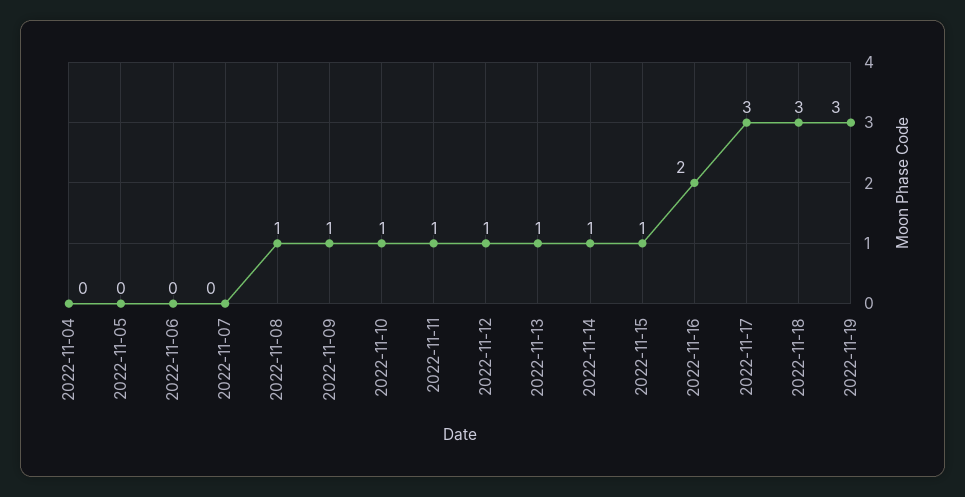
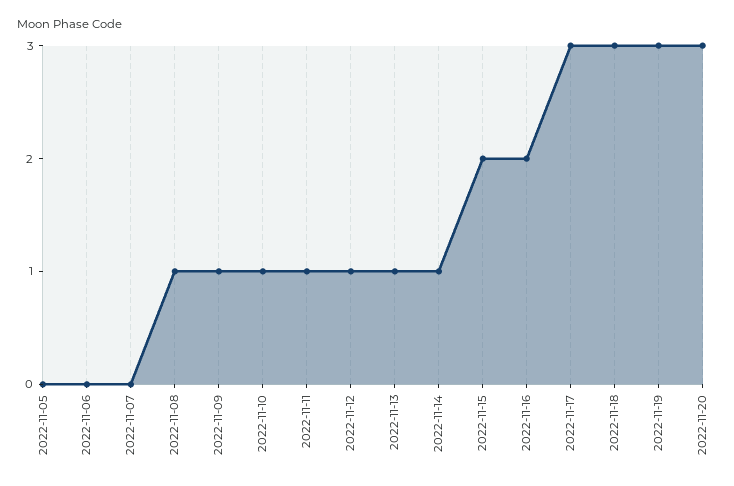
2022-11-04: 0 -> none
2022-11-15: 1 -> 2
2022-11-20: none -> 3

